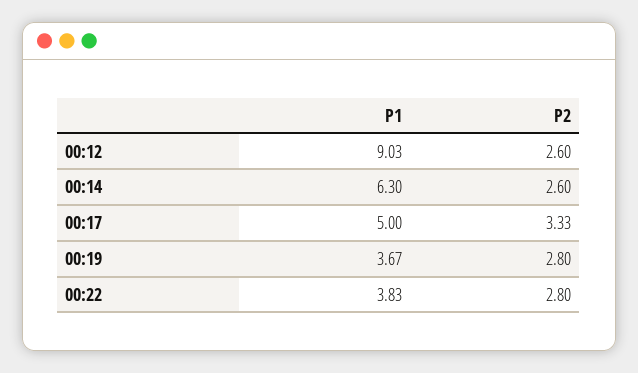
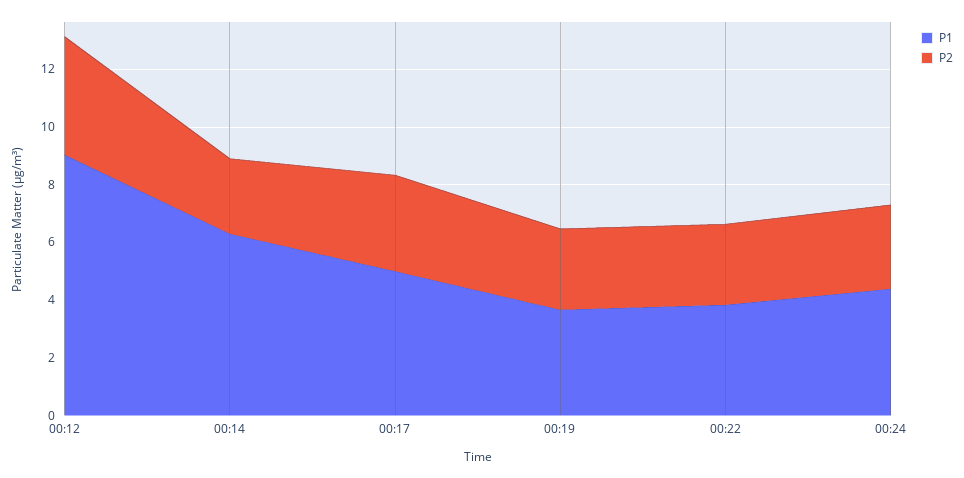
P2, 00:12: 2.6 -> 4
P1, 00:24: none -> 4.5
P2, 00:24: none -> 3

